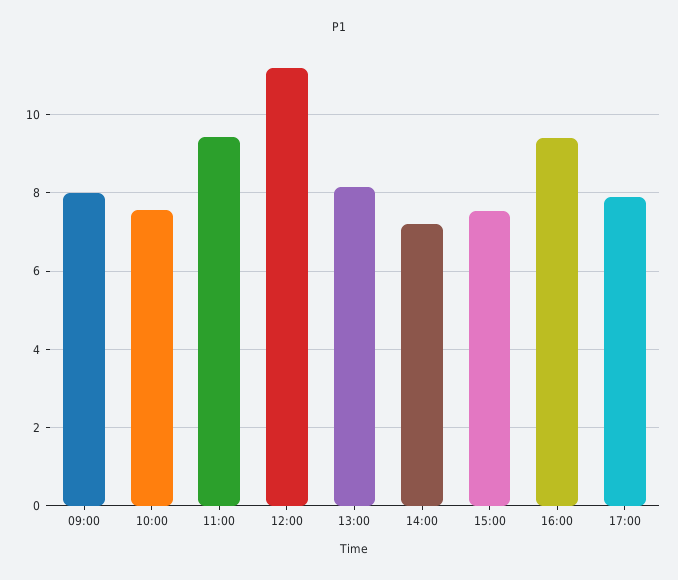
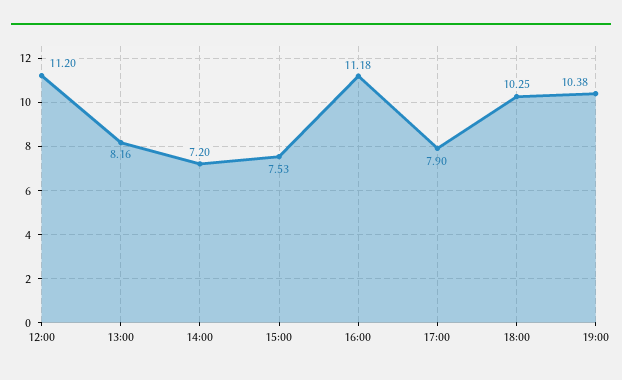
09:00: 8 -> none
10:00: 7.6 -> none
11:00: 9.4 -> none
16:00: 9.4 -> 11.18
18:00: none -> 10.25
19:00: none -> 10.38

